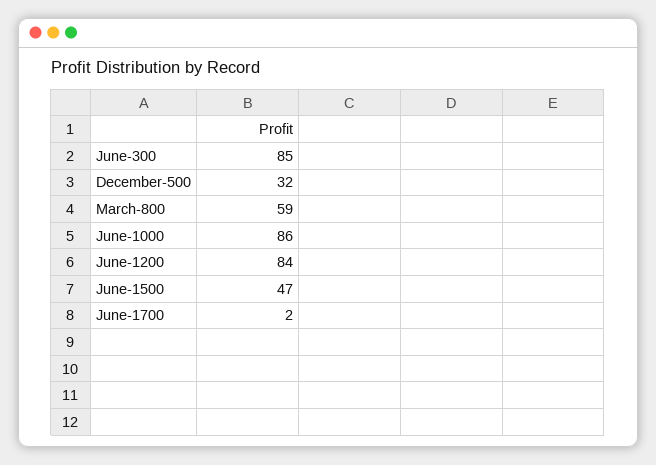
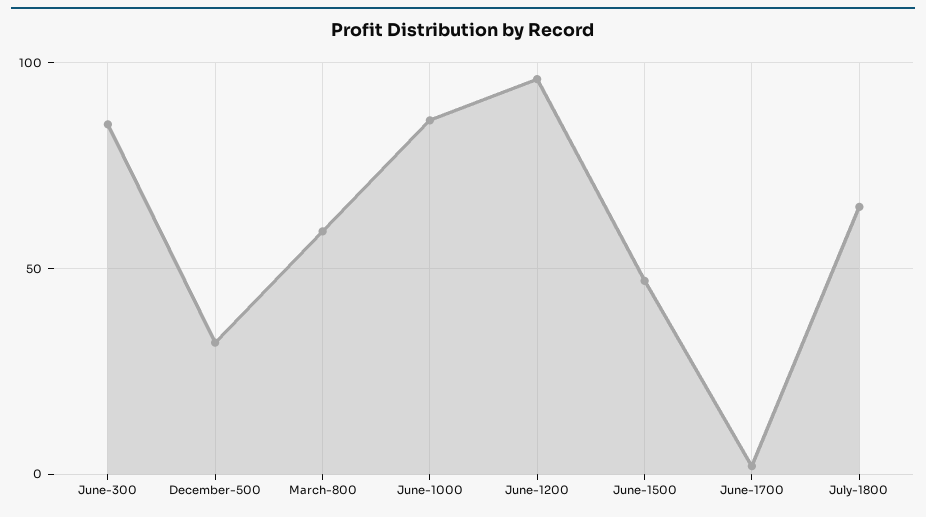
June-1200: 84 -> 95
July-1800: none -> 65

